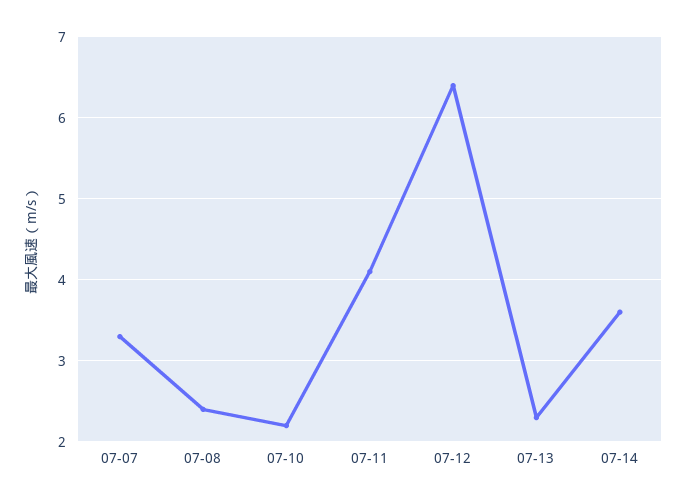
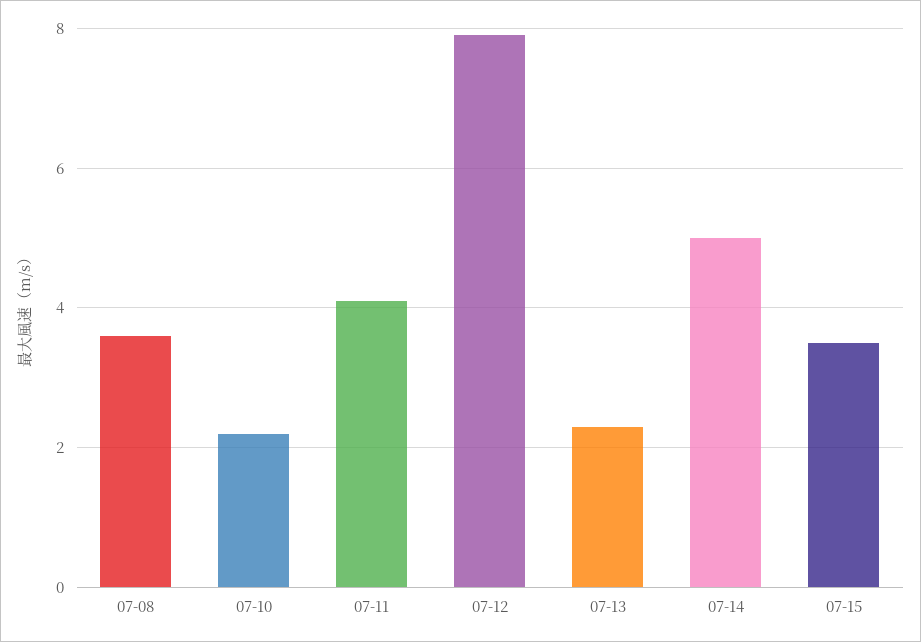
07-07: 3.3 -> none
07-08: 2.4 -> 3.5
07-12: 6.4 -> 8
07-14: 3.6 -> 5
07-15: none -> 3.5

